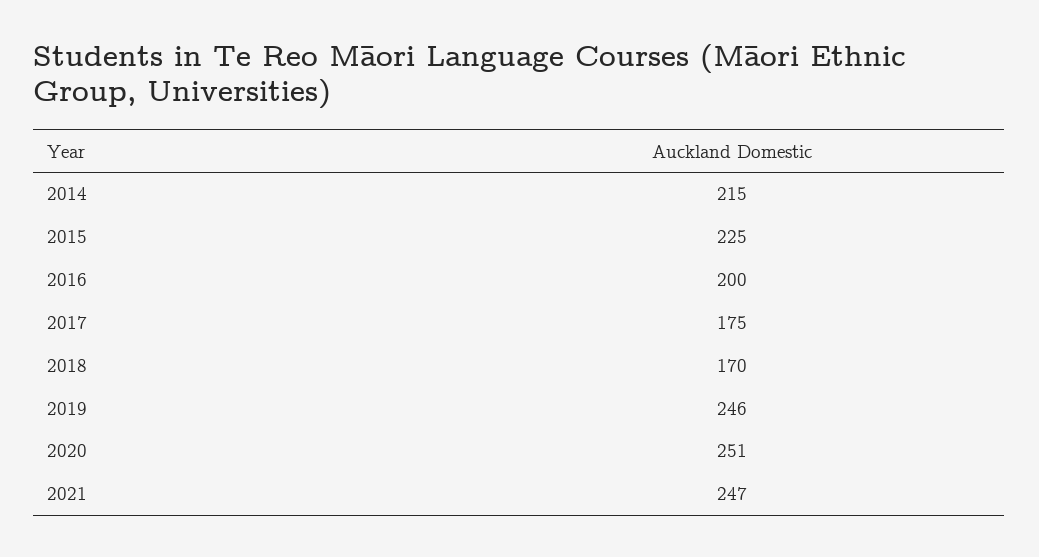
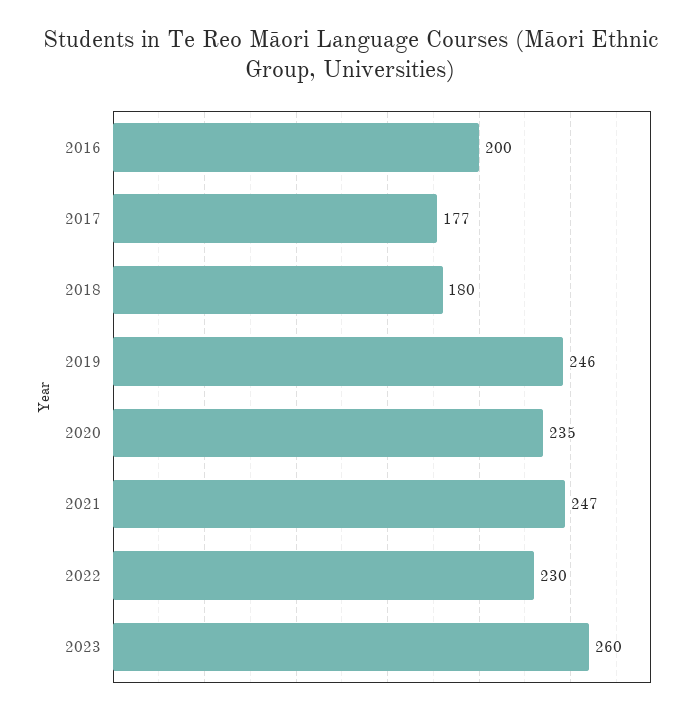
2014: 215 -> none
2015: 225 -> none
2017: 175 -> 177
2018: 170 -> 180
2020: 251 -> 235
2022: none -> 230
2023: none -> 260

